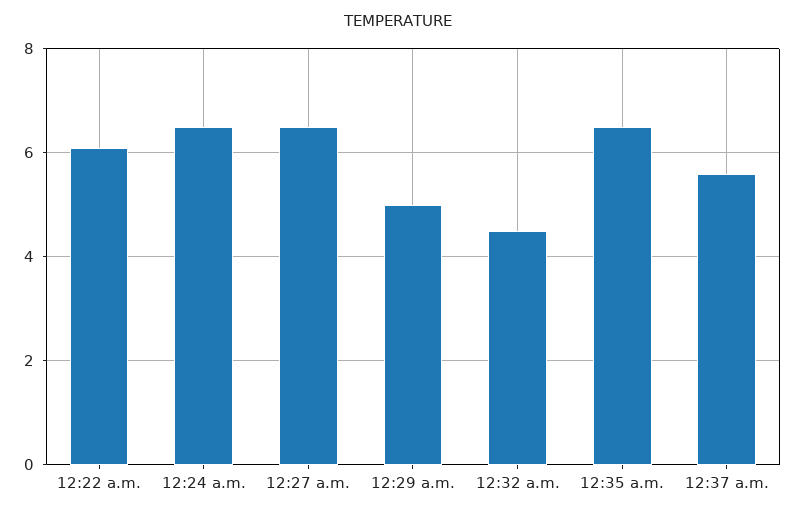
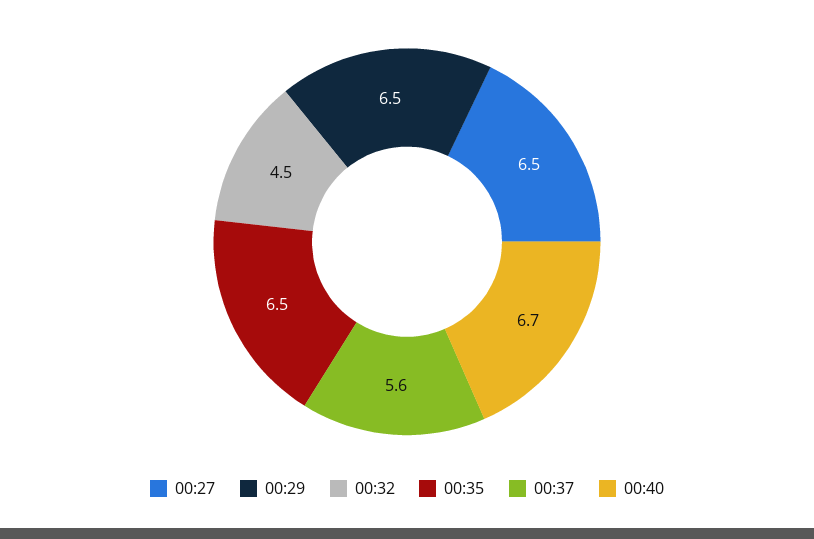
12:22 a.m.: 6 -> none
12:24 a.m.: 6.5 -> none
12:29 a.m.: 5 -> 6.5
00:40: none -> 6.7

